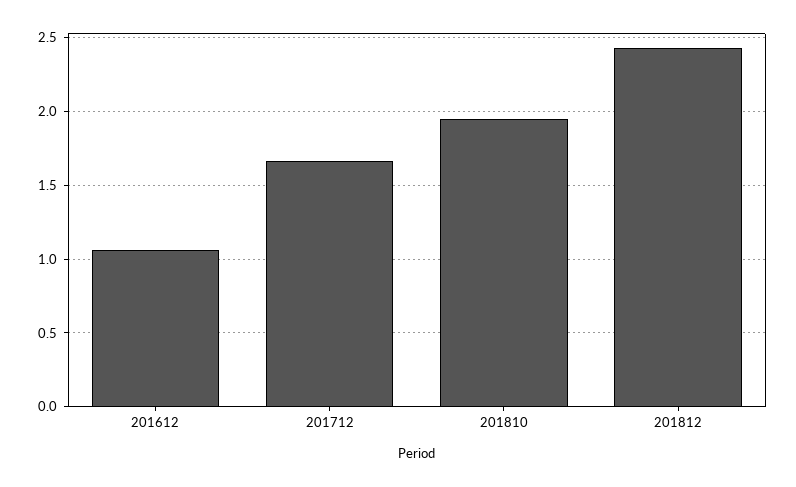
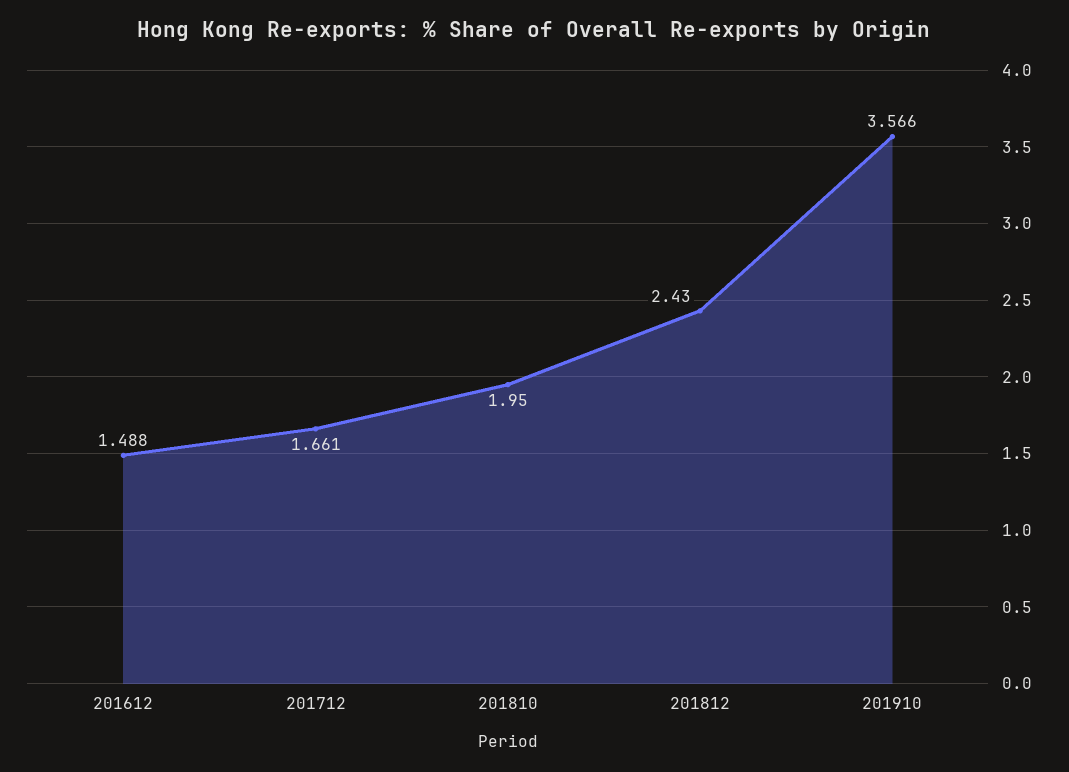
201612: 1.05 -> 1.488
201910: none -> 3.566

